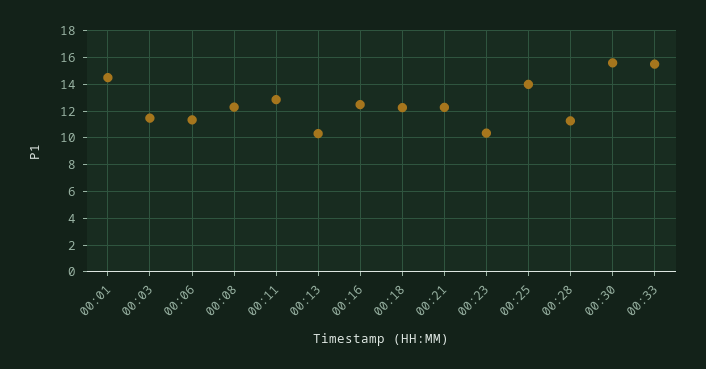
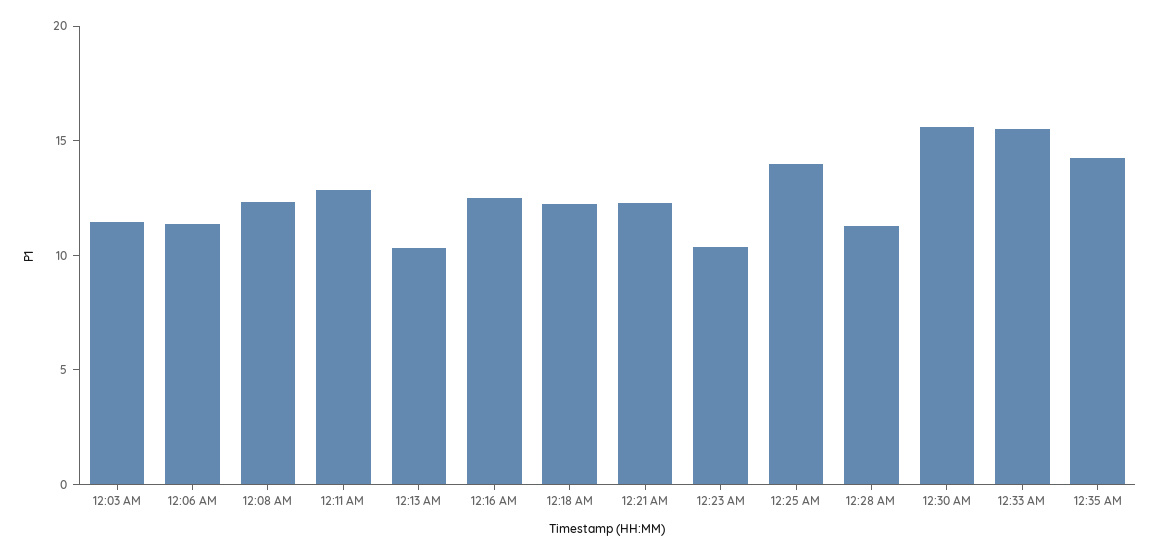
00:01: 14.5 -> none
12:35 AM: none -> 14

